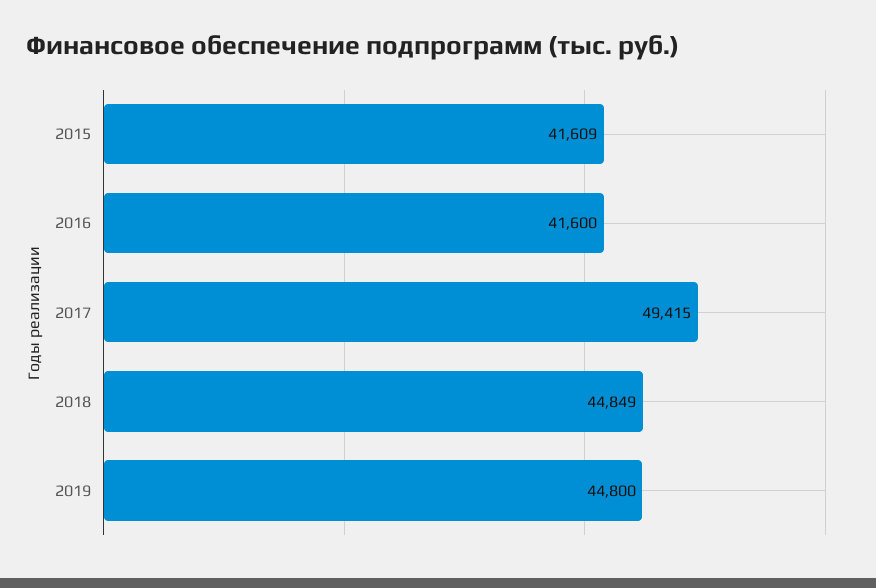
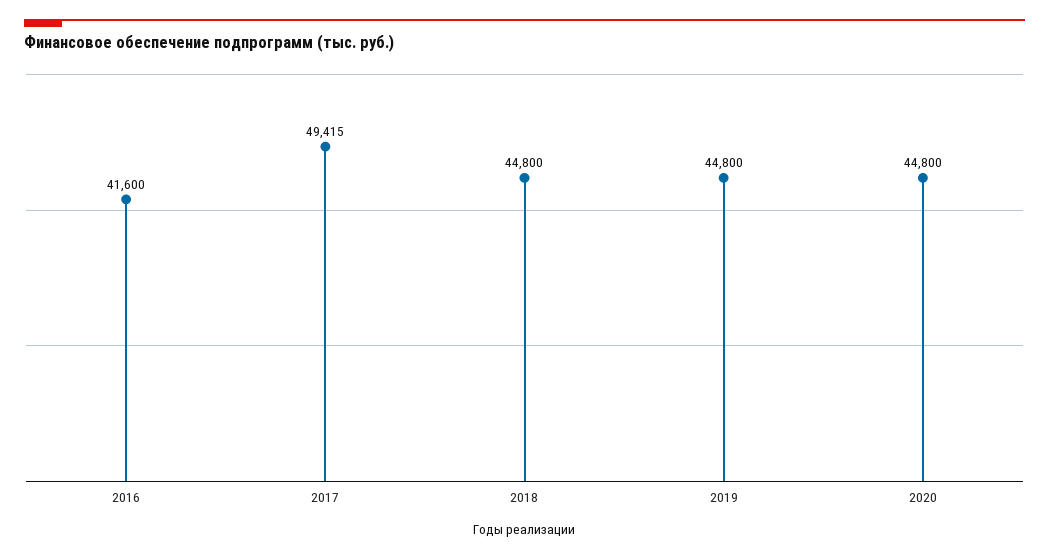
2015: 41609 -> none
2018: 44849 -> 44800
2020: none -> 44800

